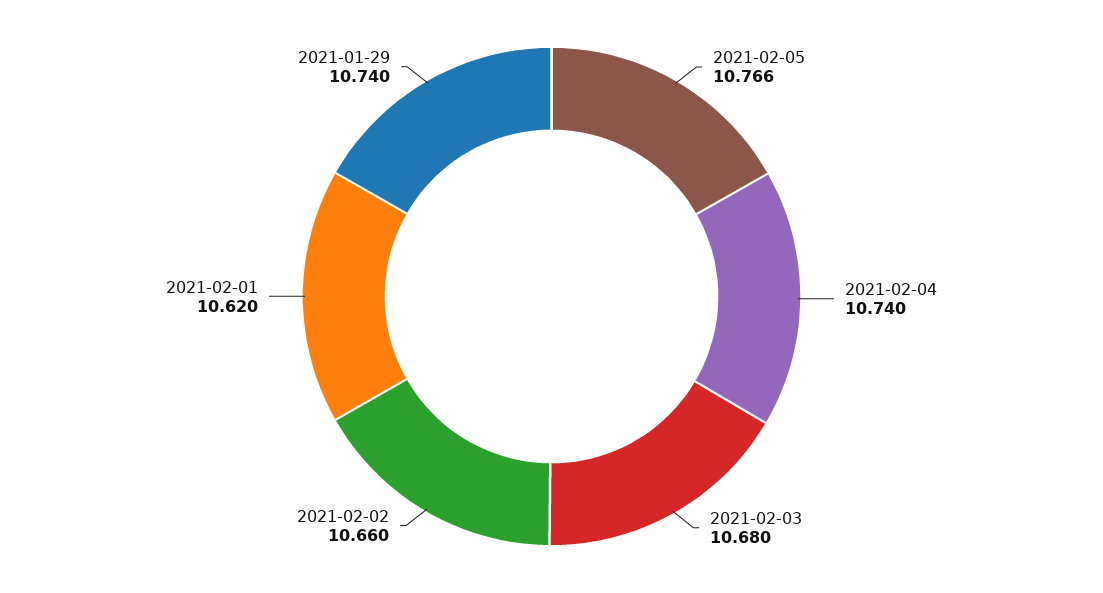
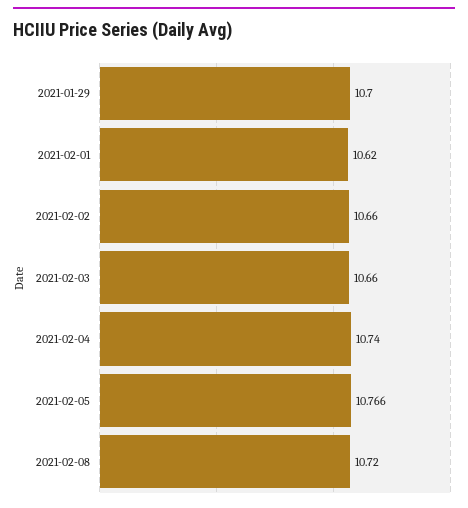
2021-02-03: 10.68 -> 10.66
2021-01-29: 10.74 -> 10.7
2021-02-08: none -> 10.72

